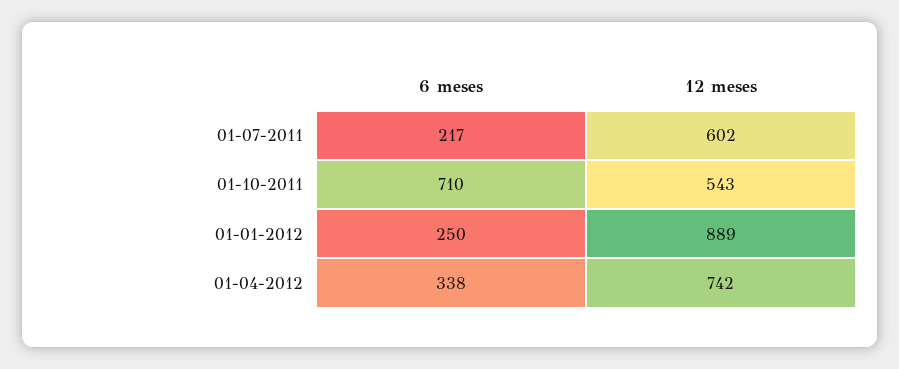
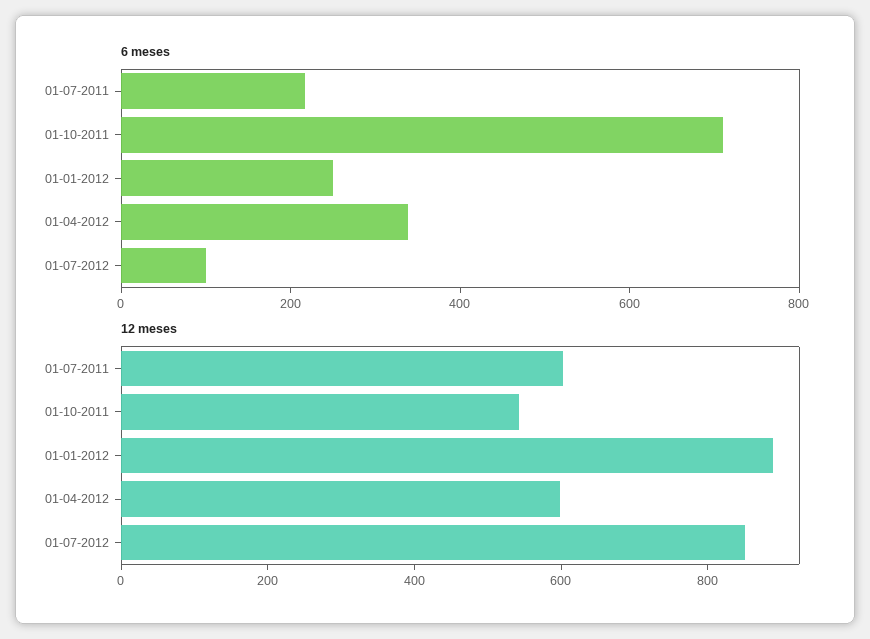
12 meses, 01-04-2012: 742 -> 600
6 meses, 01-07-2012: none -> 100
12 meses, 01-07-2012: none -> 850

